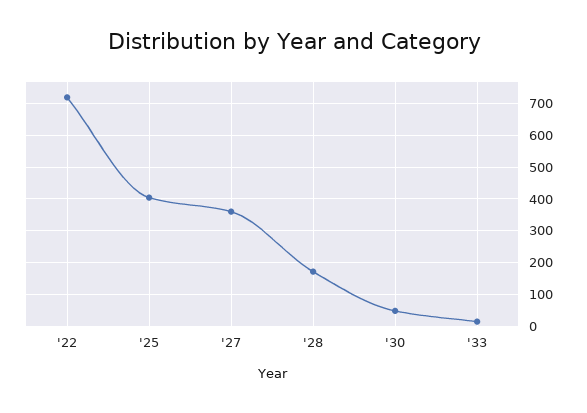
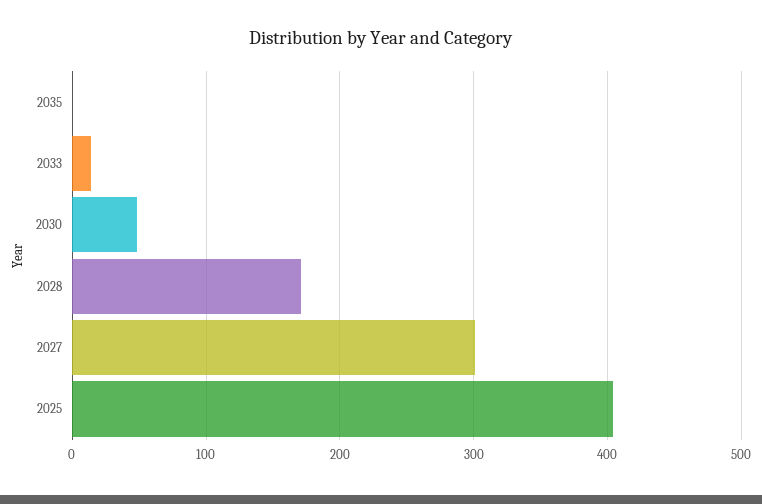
'22: 720 -> none
'27: 360 -> 300
2035: none -> 0

